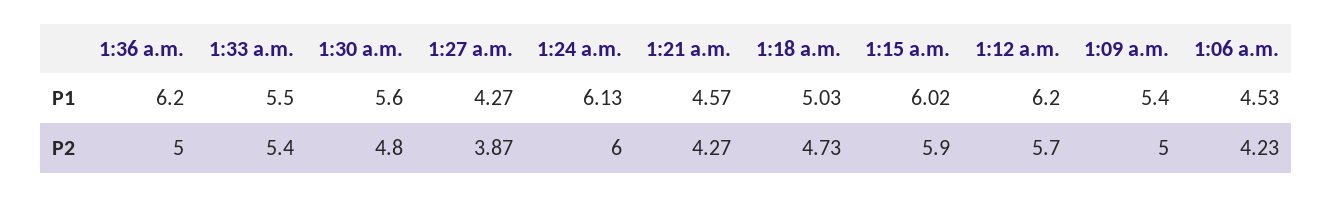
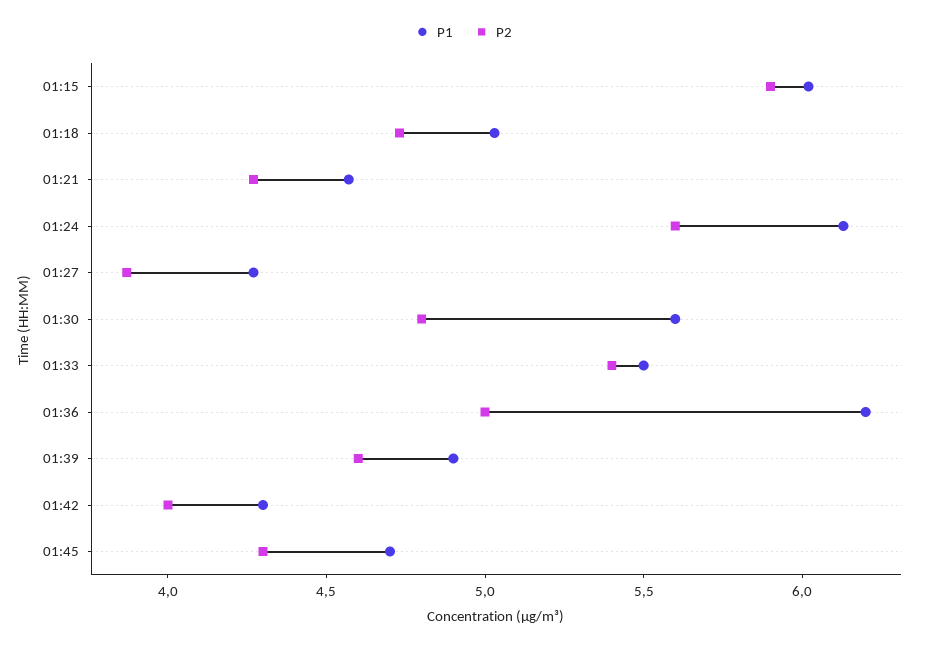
P1, 1:12 a.m.: 6.2 -> none
P1, 1:09 a.m.: 5.4 -> none
P1, 1:06 a.m.: 4.53 -> none
P2, 1:24 a.m.: 6 -> 5.6
P2, 1:12 a.m.: 5.7 -> none
P2, 1:09 a.m.: 5 -> none
P2, 1:06 a.m.: 4.23 -> none
P1, 01:39: none -> 4.9
P2, 01:39: none -> 4.6
P1, 01:42: none -> 4.3
P2, 01:42: none -> 4
P1, 01:45: none -> 4.7
P2, 01:45: none -> 4.3

